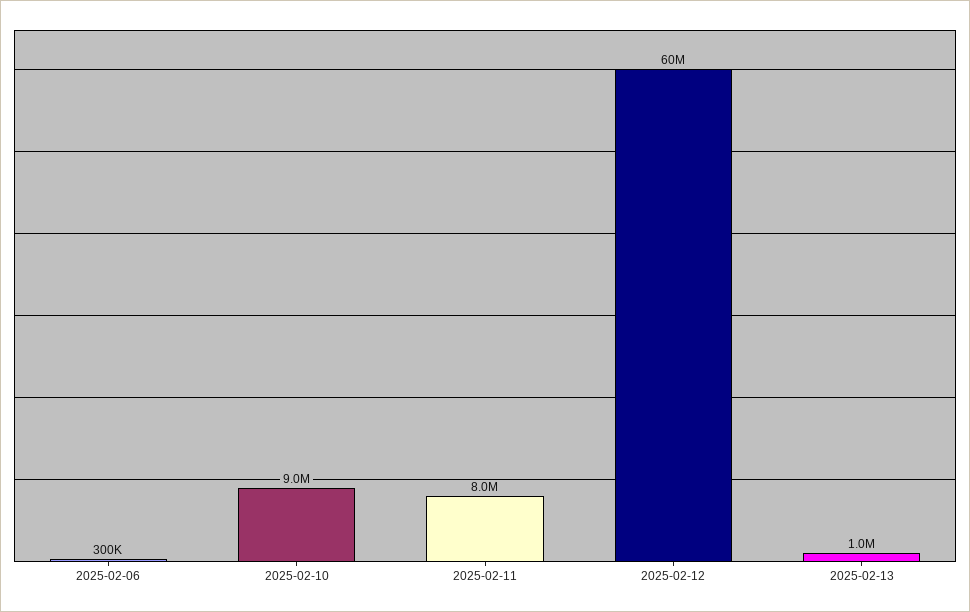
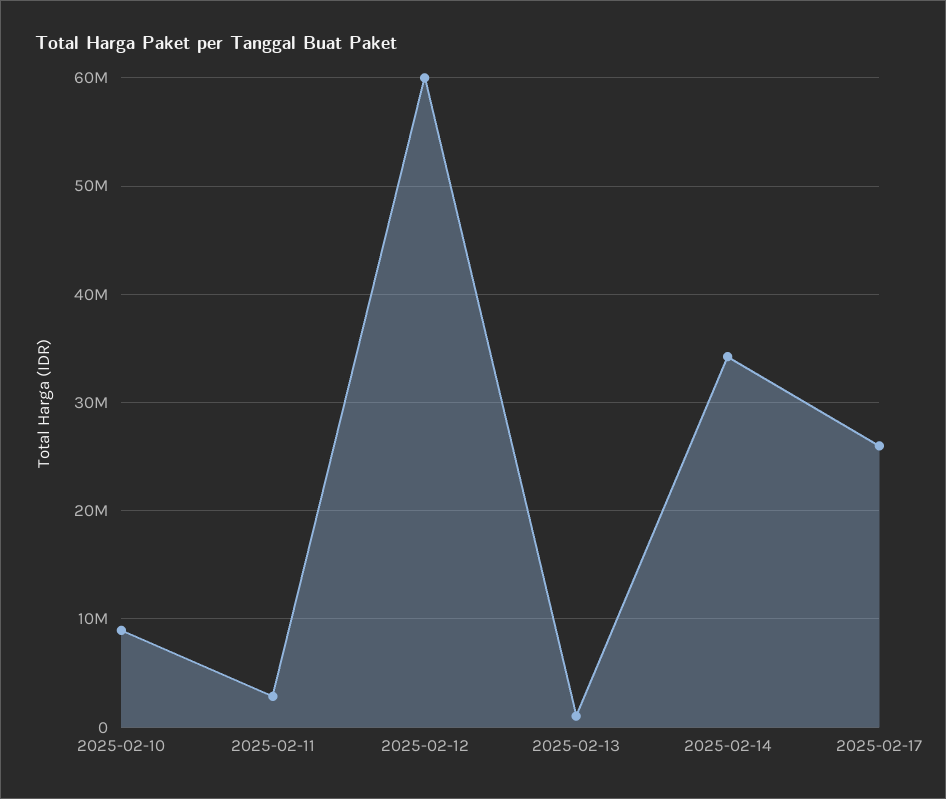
2025-02-06: 300000 -> none
2025-02-11: 8000000 -> 3000000
2025-02-14: none -> 34000000
2025-02-17: none -> 26000000

